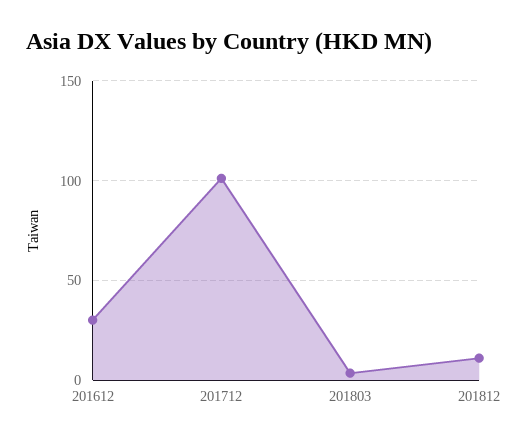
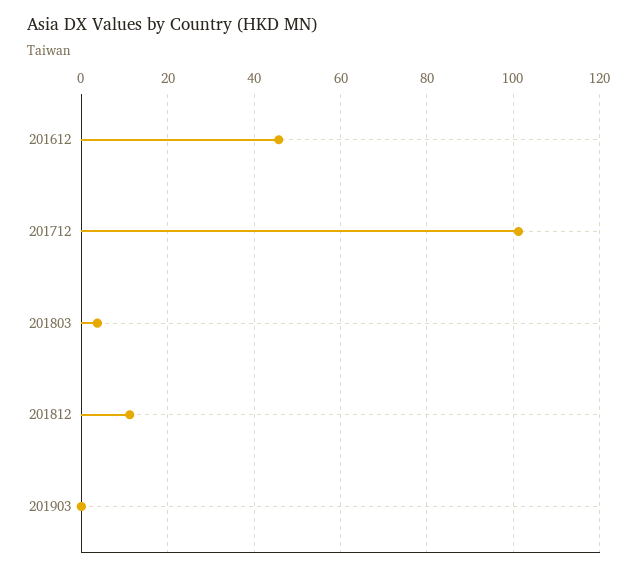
201612: 30 -> 46
201903: none -> 0

